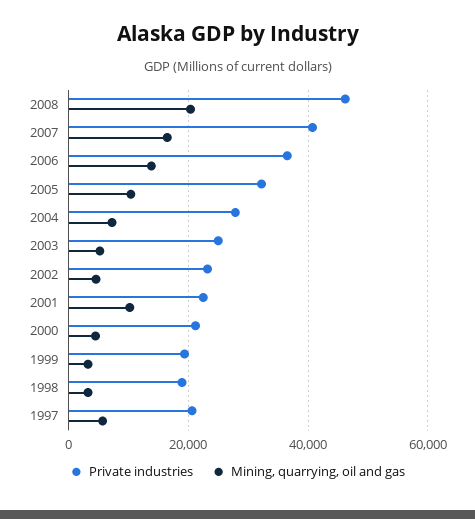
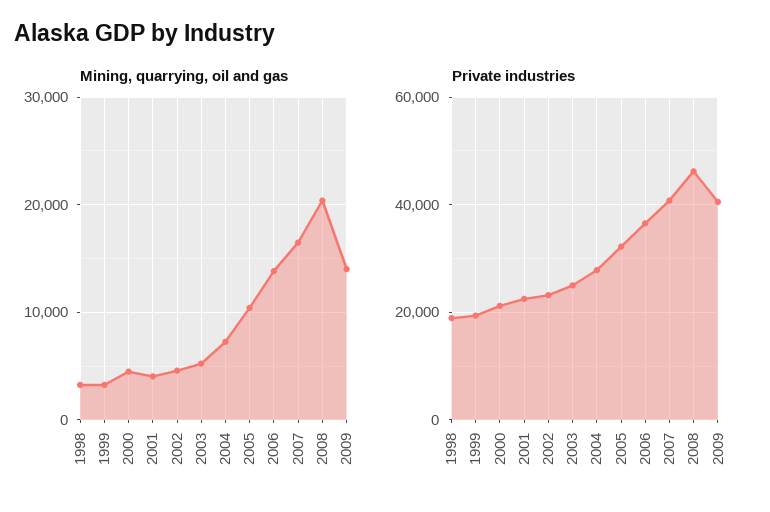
Mining, quarrying, oil and gas, 2001: 10000 -> 4000
Private industries, 1997: 20000 -> none
Mining, quarrying, oil and gas, 1997: 6000 -> none
Mining, quarrying, oil and gas, 2009: none -> 14000
Private industries, 2009: none -> 40000

